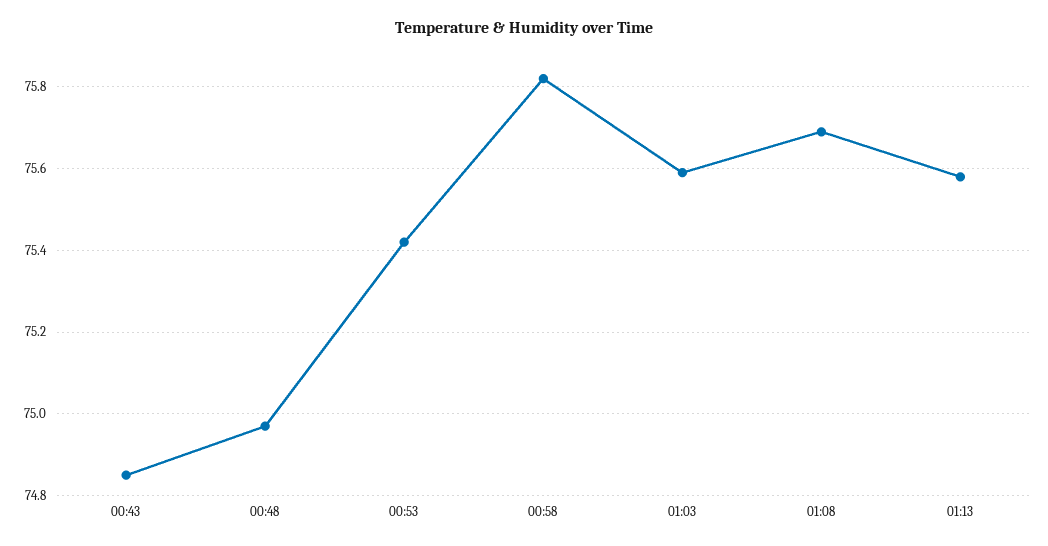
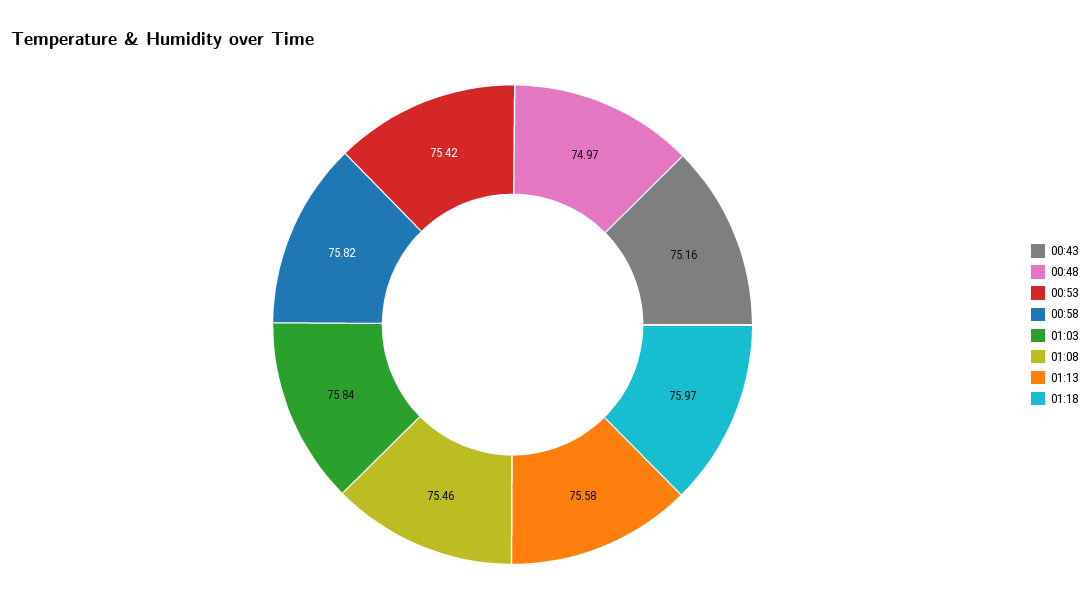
00:43: 74.85 -> 75.16
01:03: 75.6 -> 75.84
01:08: 75.7 -> 75.46
01:18: none -> 75.97

